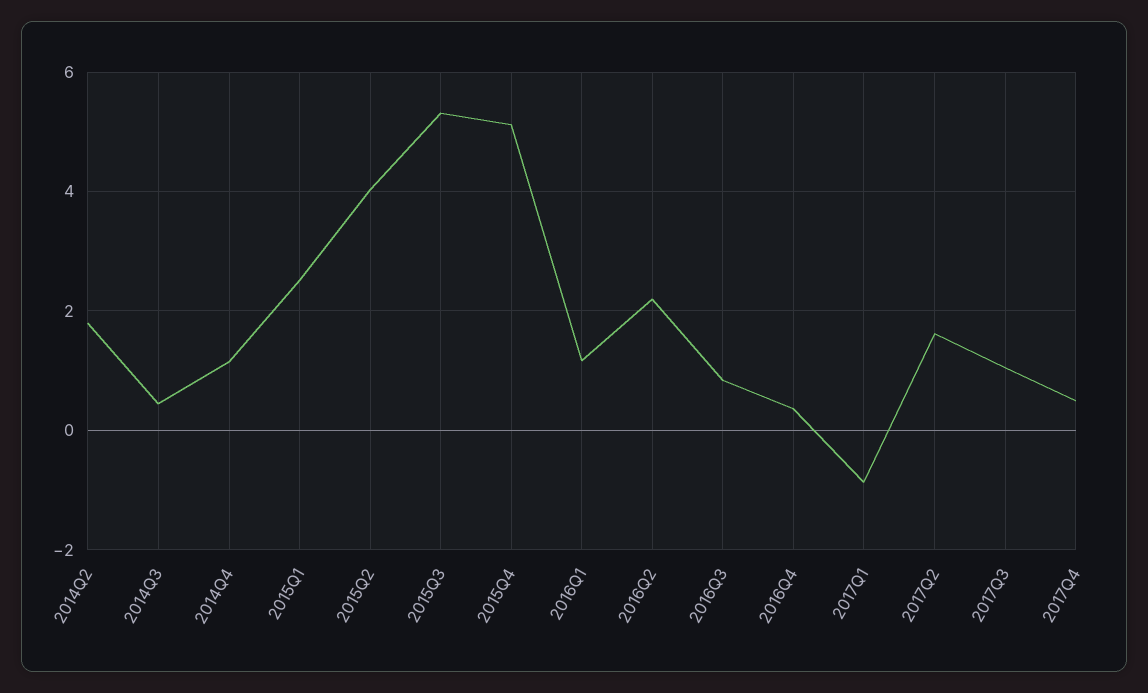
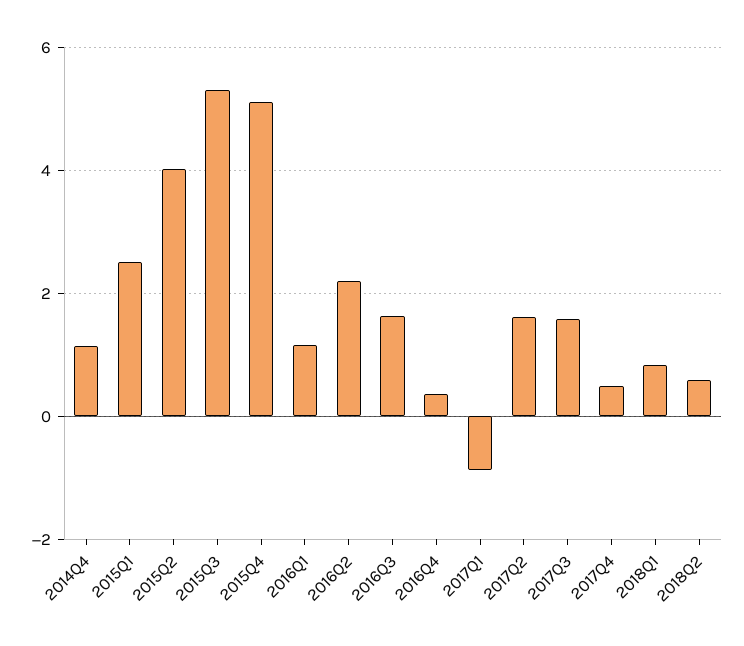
2014Q2: 1.8 -> none
2014Q3: 0.4 -> none
2016Q3: 0.8 -> 1.6
2017Q3: 1 -> 1.6
2018Q1: none -> 0.8
2018Q2: none -> 0.6

